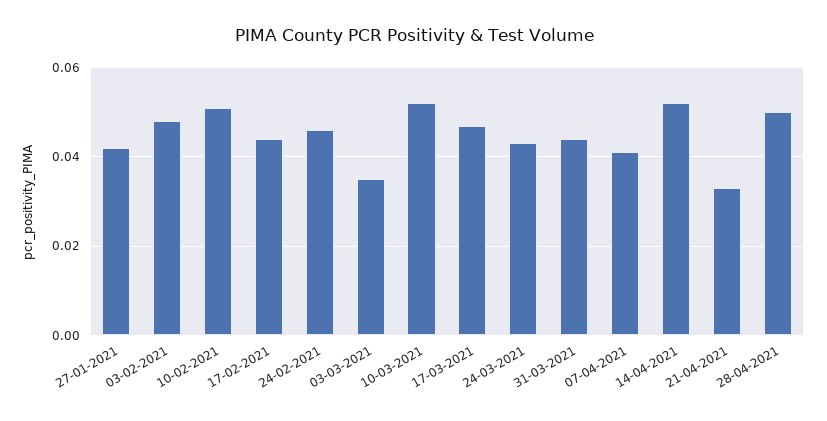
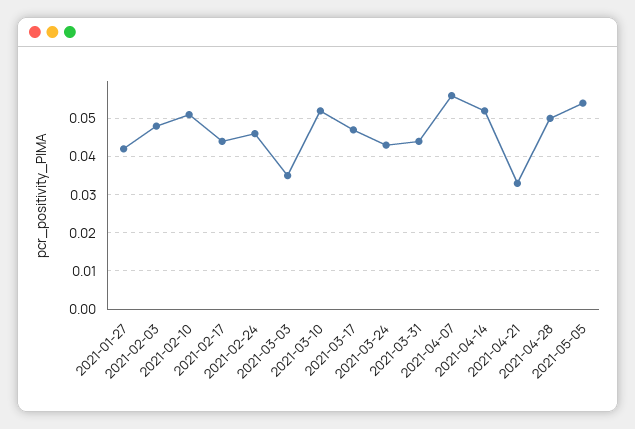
07-04-2021: 0.04 -> 0.055
2021-05-05: none -> 0.055

